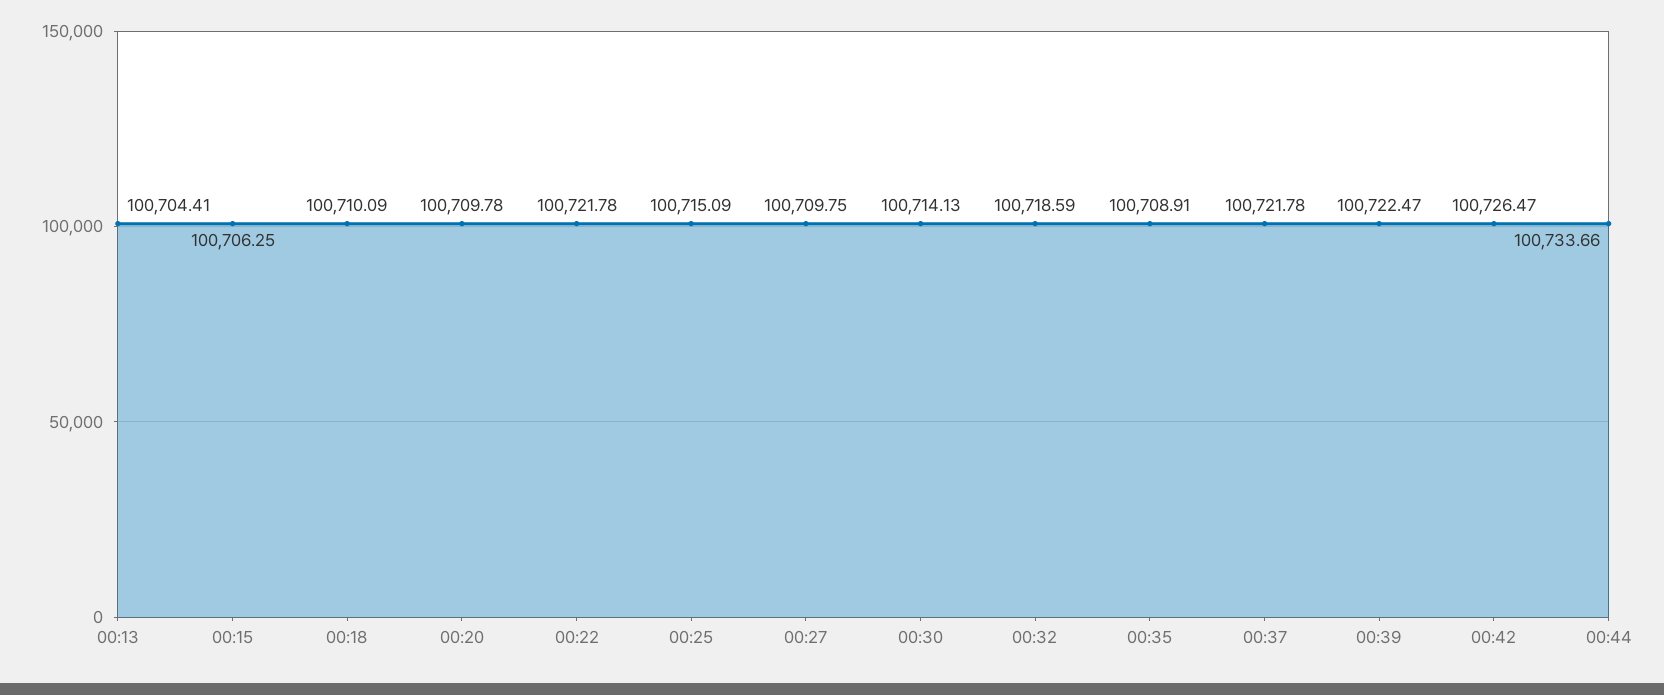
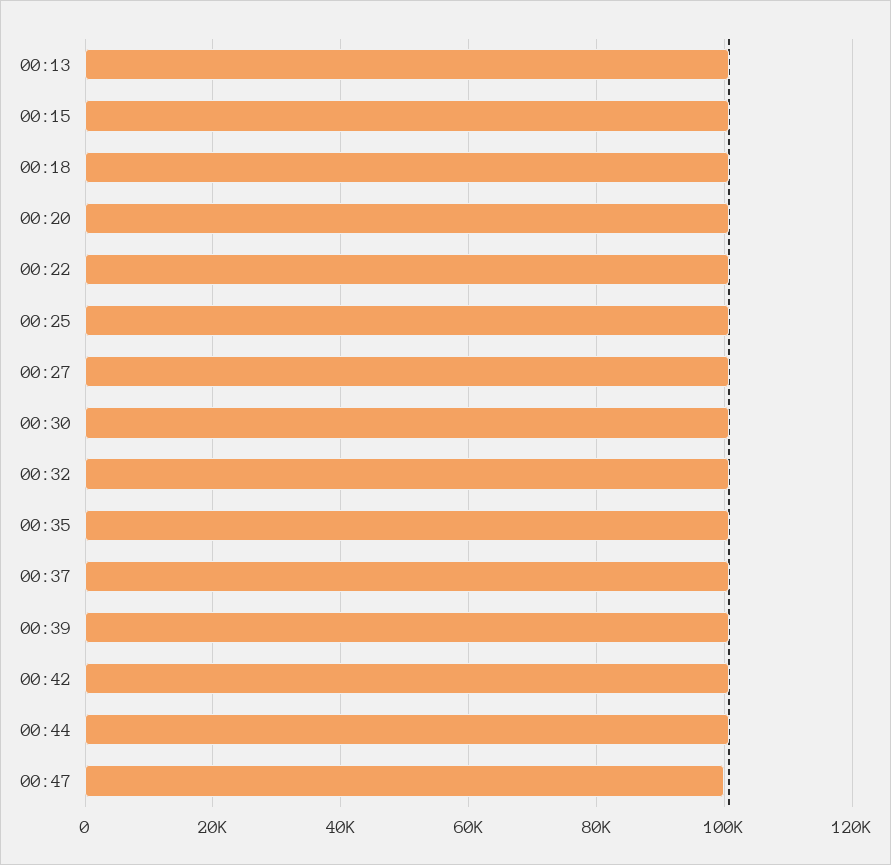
00:47: none -> 100000

